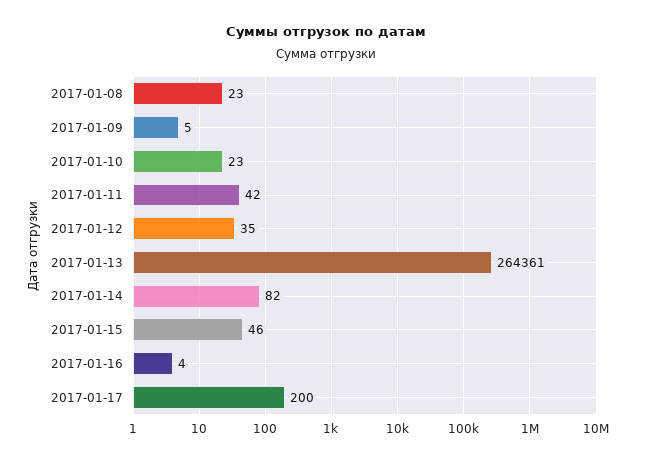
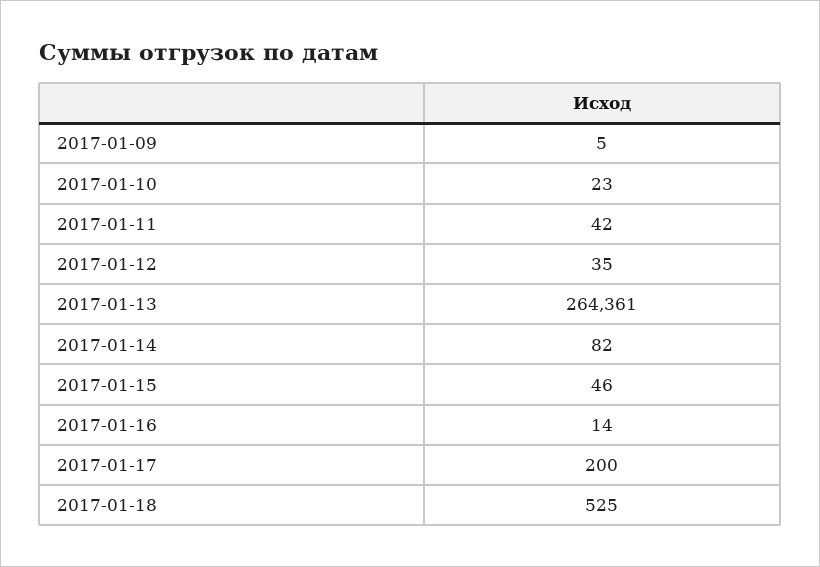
2017-01-08: 23 -> none
2017-01-16: 4 -> 14
2017-01-18: none -> 525

